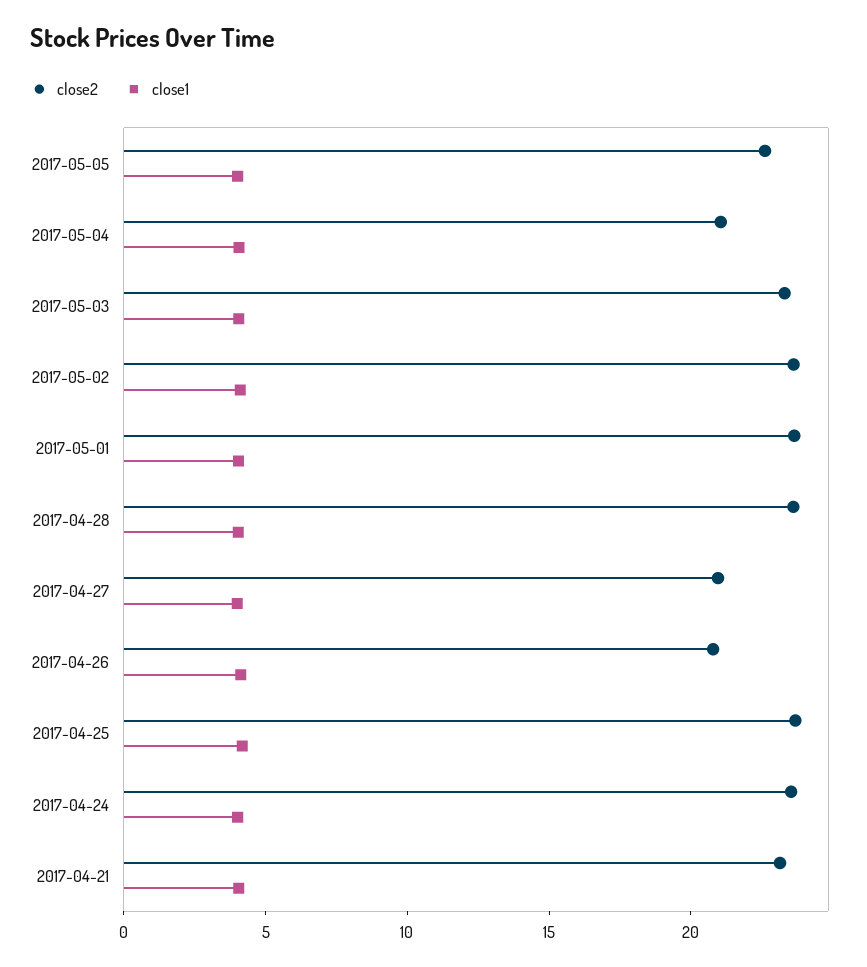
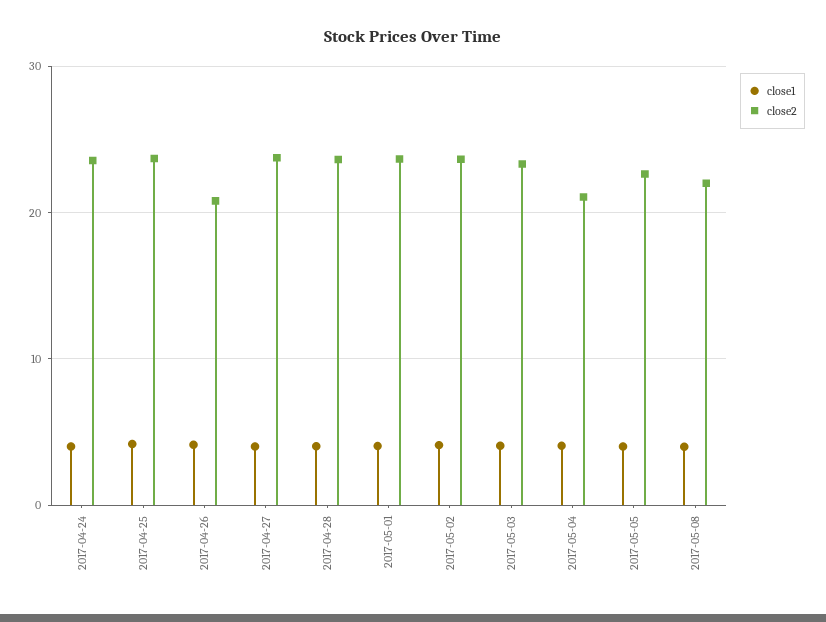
close2, 2017-04-27: 21 -> 24
close2, 2017-04-21: 23 -> none
close1, 2017-04-21: 4 -> none
close1, 2017-05-08: none -> 4
close2, 2017-05-08: none -> 22

